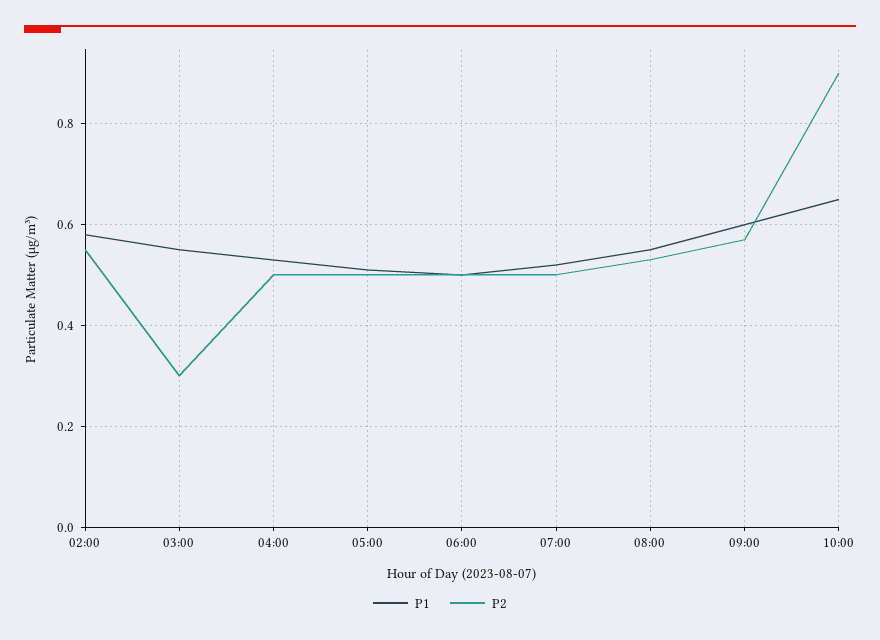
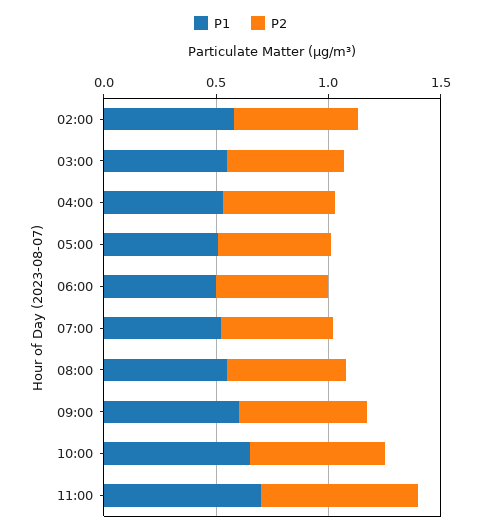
P2, 03:00: 0.3 -> 0.5
P2, 10:00: 0.9 -> 0.6
P1, 11:00: none -> 0.7
P2, 11:00: none -> 0.7

